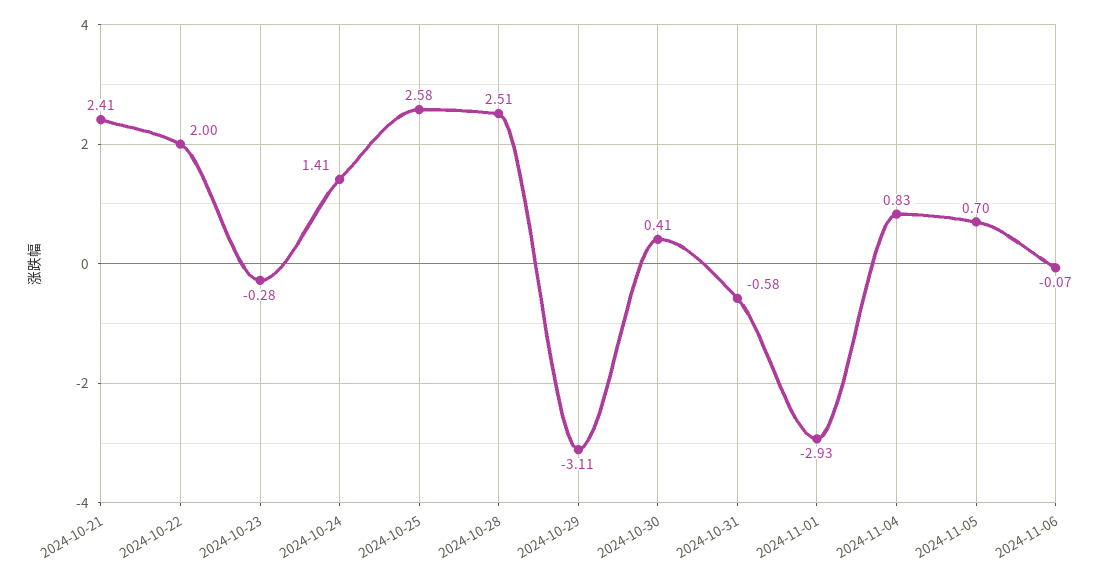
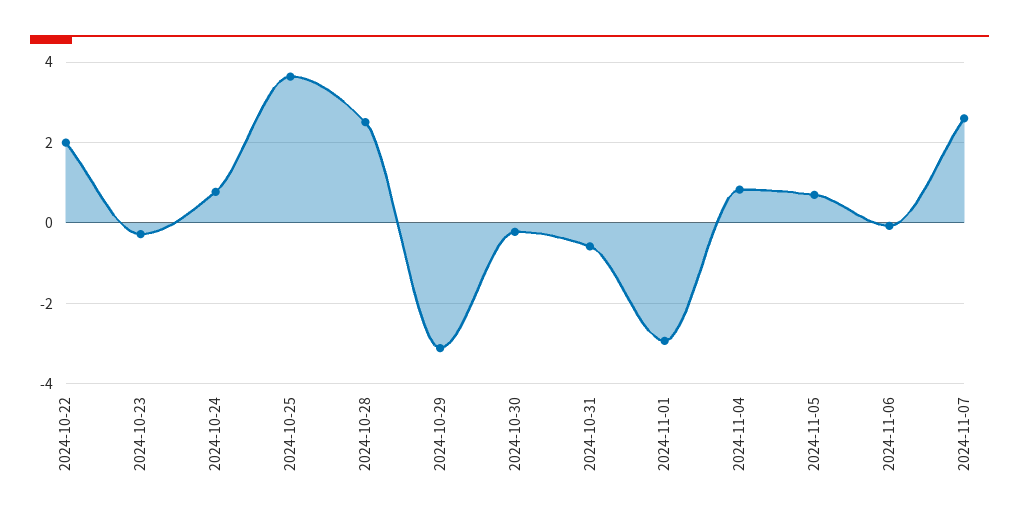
2024-10-21: 2.41 -> none
2024-10-24: 1.41 -> 0.8
2024-10-25: 2.58 -> 3.6
2024-10-30: 0.41 -> -0.2
2024-11-07: none -> 2.6

